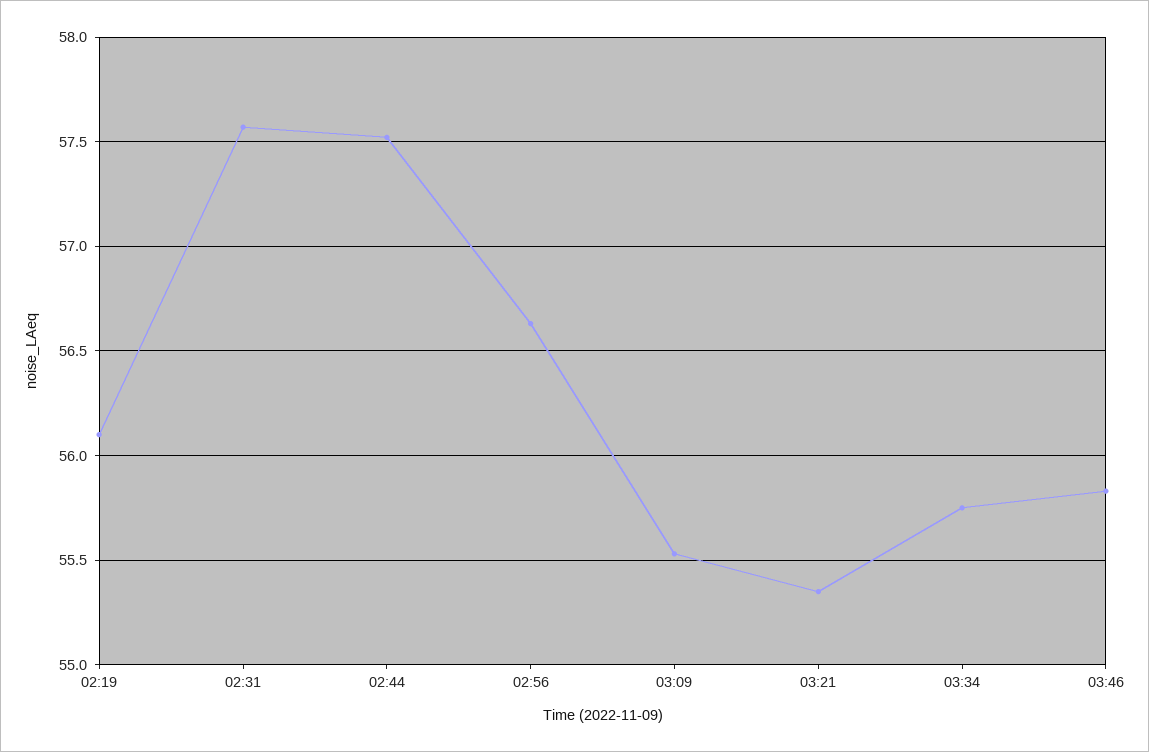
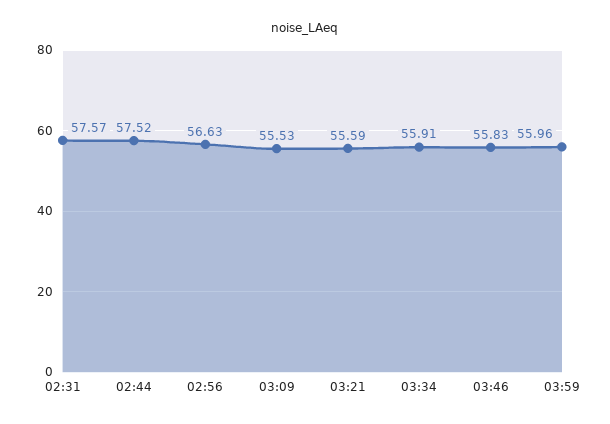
02:19: 56.1 -> none
03:21: 55.35 -> 55.59
03:34: 55.75 -> 55.91
03:59: none -> 55.96

